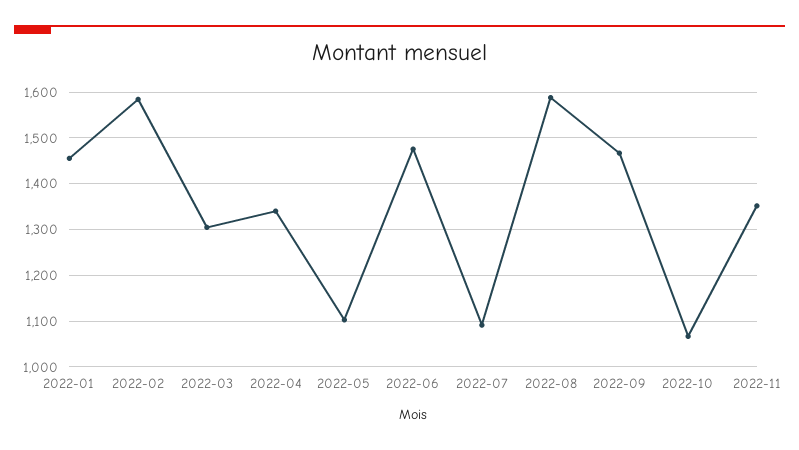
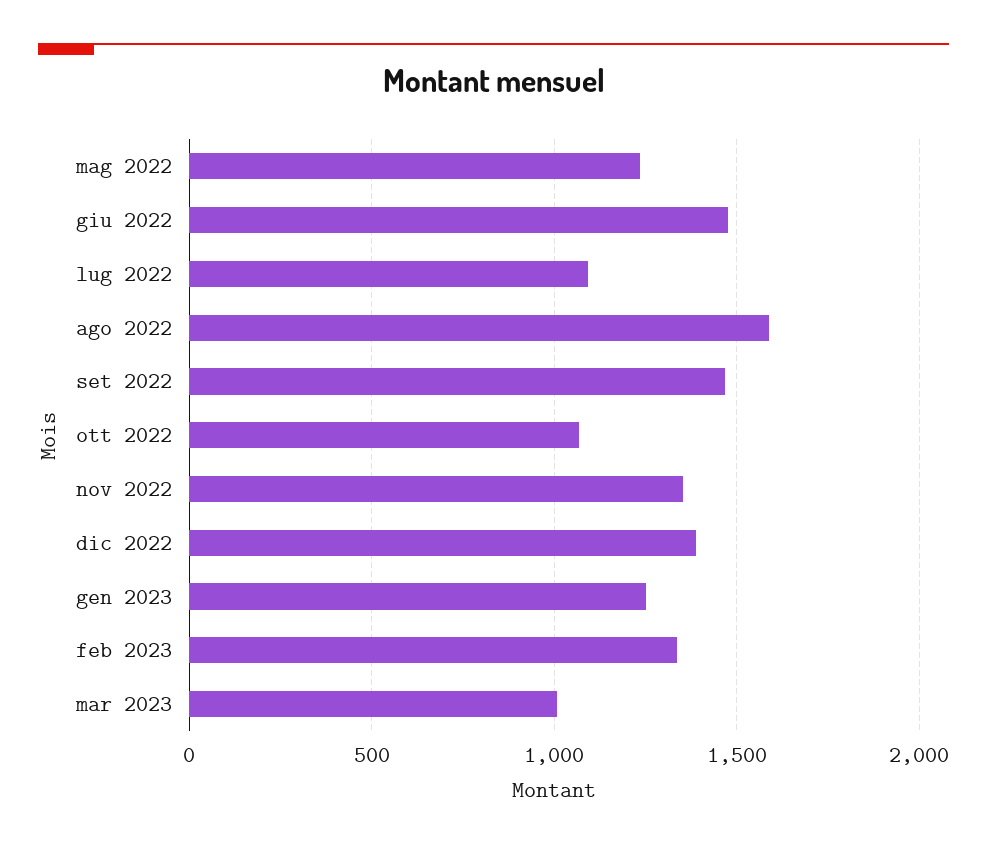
2022-01: 1460 -> none
2022-02: 1580 -> none
2022-03: 1300 -> none
2022-04: 1340 -> none
2022-05: 1100 -> 1250
dic 2022: none -> 1400
gen 2023: none -> 1250
feb 2023: none -> 1350
mar 2023: none -> 1000

